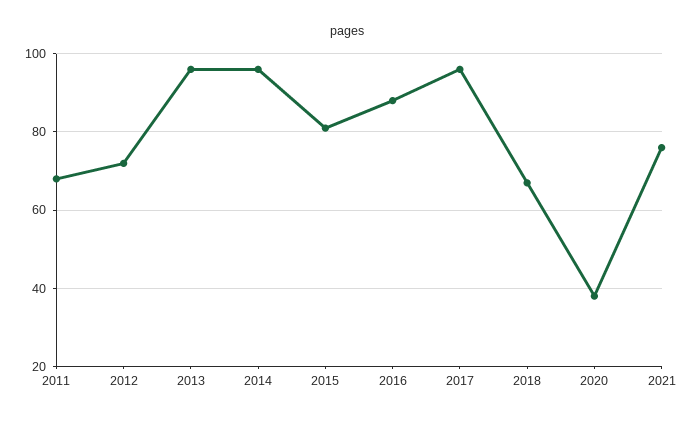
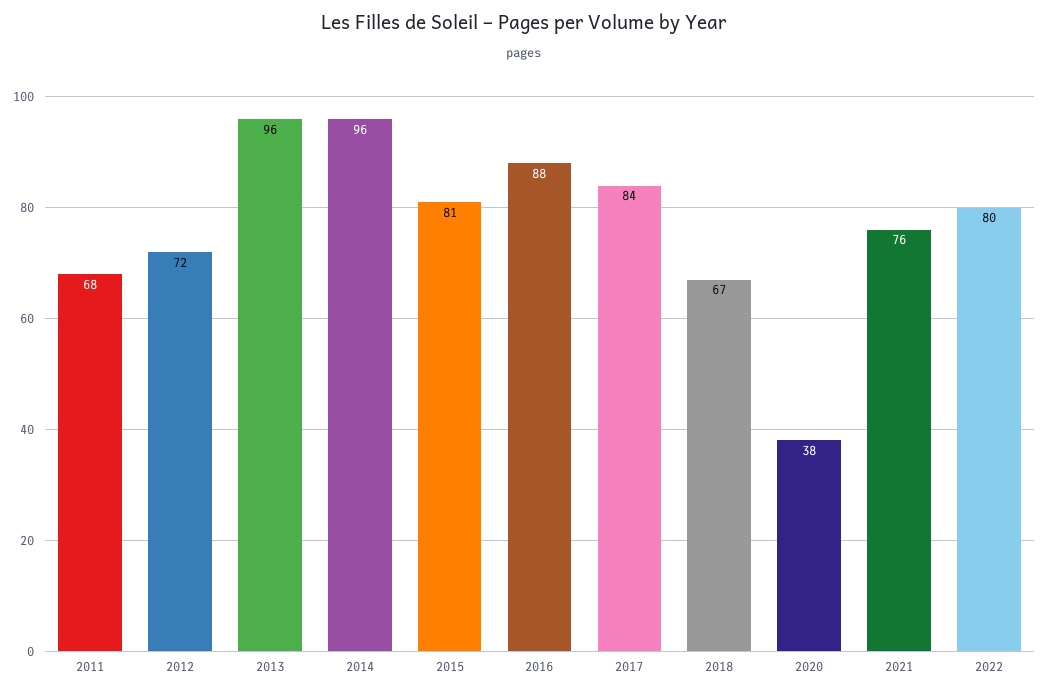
2017: 95 -> 84
2022: none -> 80

